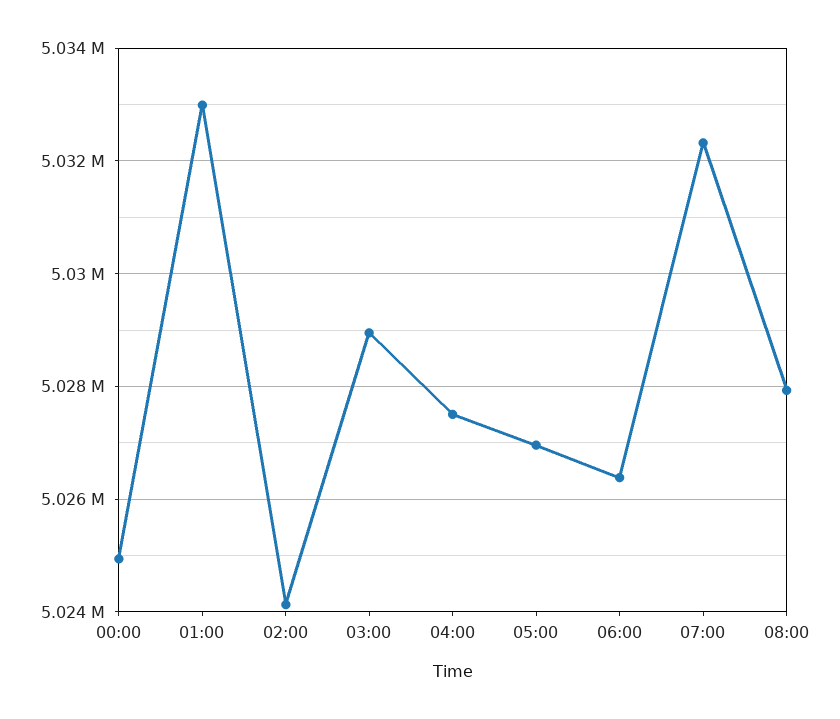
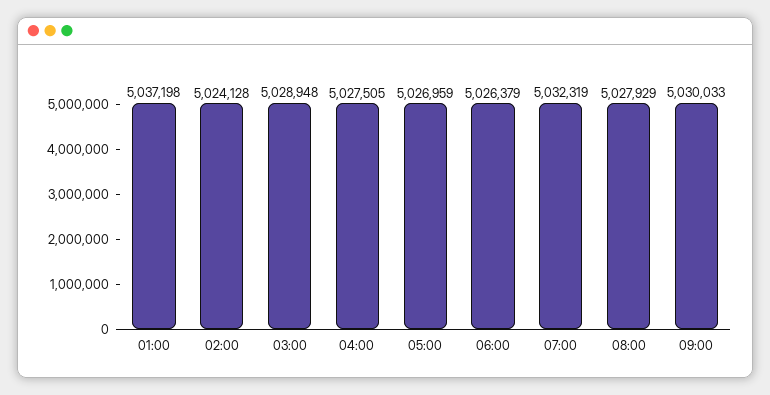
00:00: 5025000 -> none
01:00: 5033000 -> 5037198
09:00: none -> 5030033

